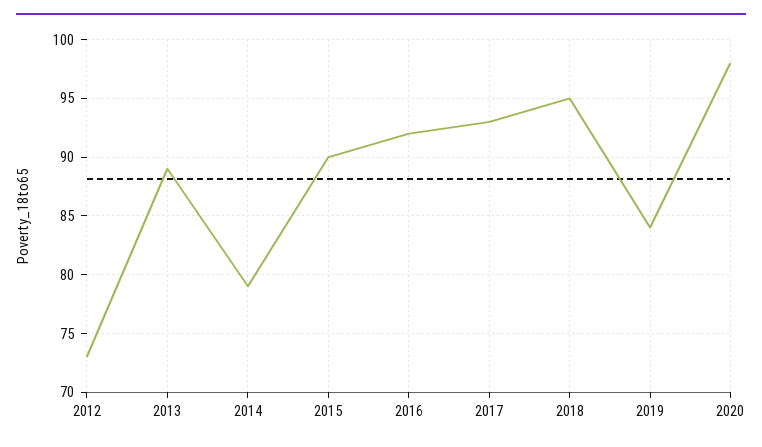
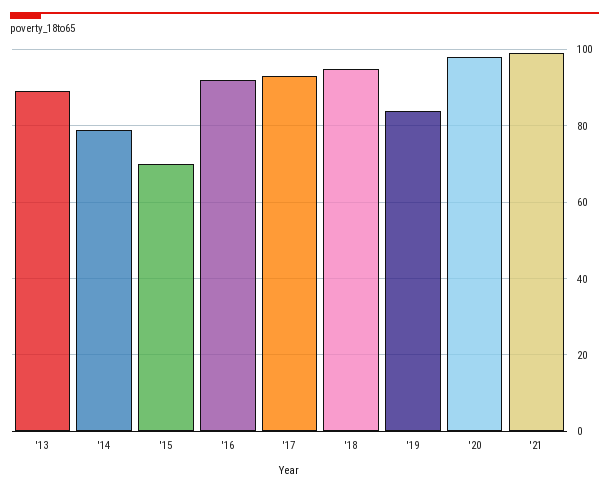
2012: 73 -> none
2015: 90 -> 70
'21: none -> 100

